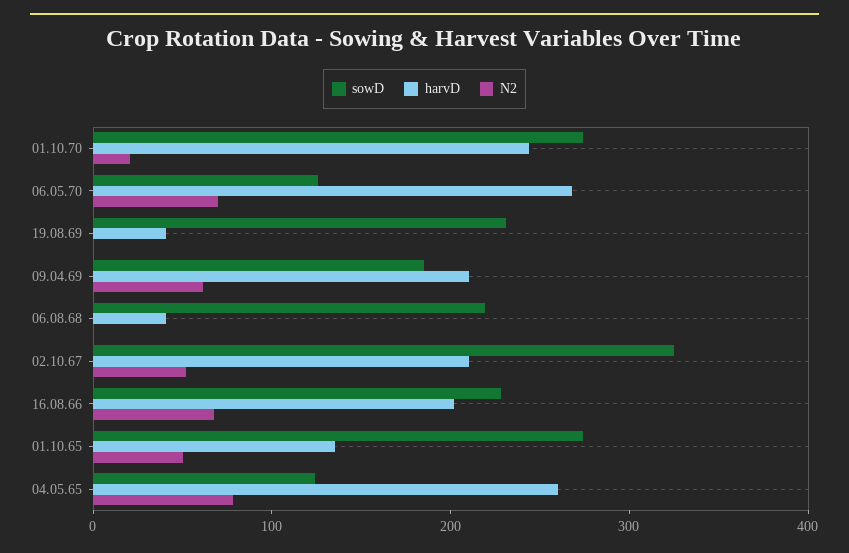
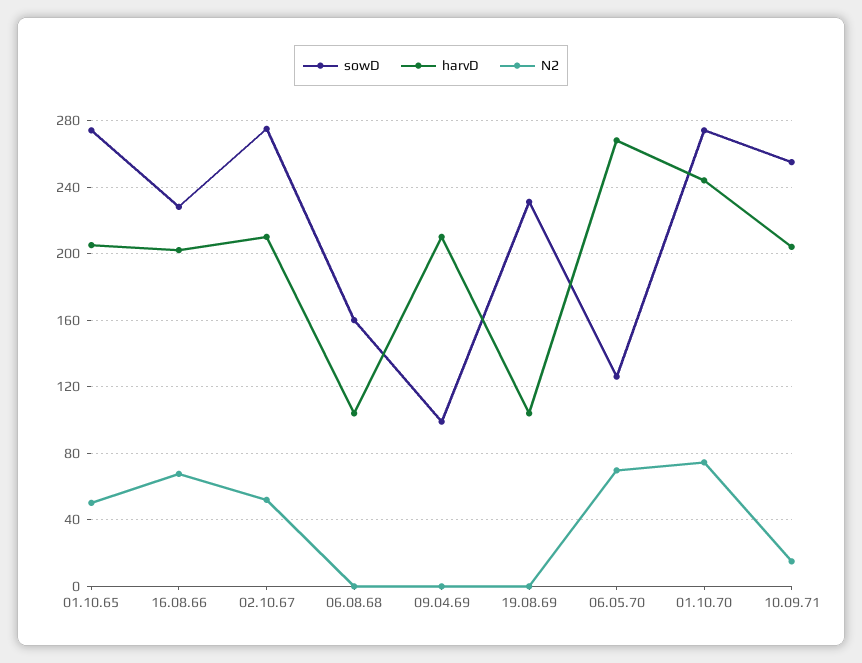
N2, 01.10.70: 20 -> 75
harvD, 19.08.69: 40 -> 105
sowD, 09.04.69: 180 -> 100
N2, 09.04.69: 60 -> 0
sowD, 06.08.68: 220 -> 160
harvD, 06.08.68: 40 -> 105
sowD, 02.10.67: 320 -> 275
harvD, 01.10.65: 140 -> 205
sowD, 04.05.65: 120 -> none
harvD, 04.05.65: 260 -> none
N2, 04.05.65: 80 -> none
sowD, 10.09.71: none -> 255
harvD, 10.09.71: none -> 205
N2, 10.09.71: none -> 15

